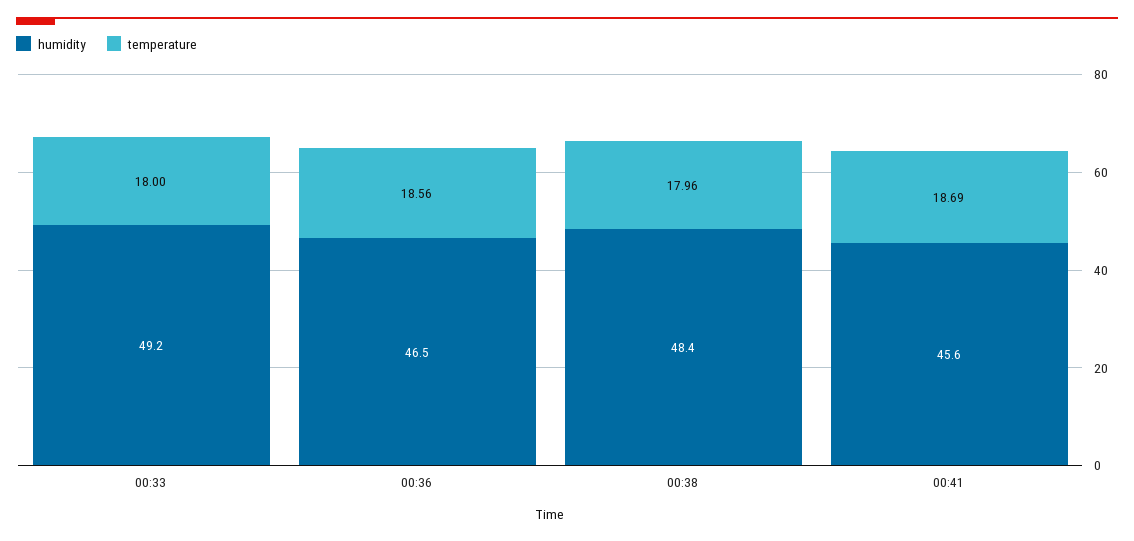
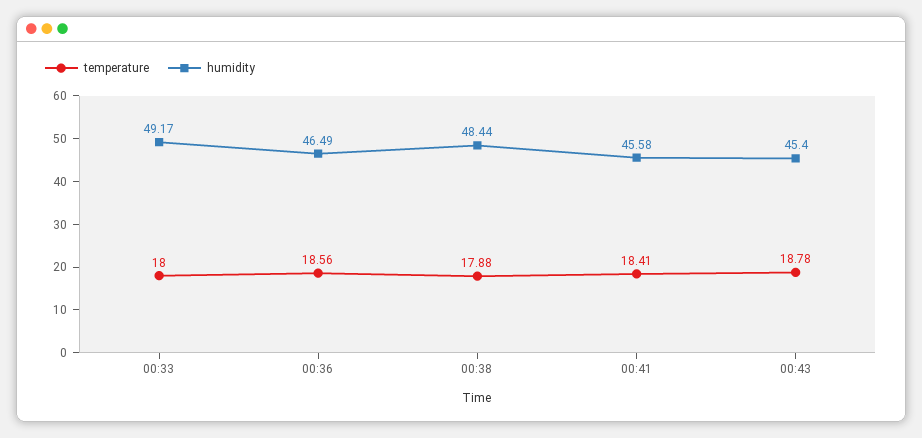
temperature, 00:38: 17.96 -> 17.88
temperature, 00:41: 18.69 -> 18.41
temperature, 00:43: none -> 18.78
humidity, 00:43: none -> 45.4

